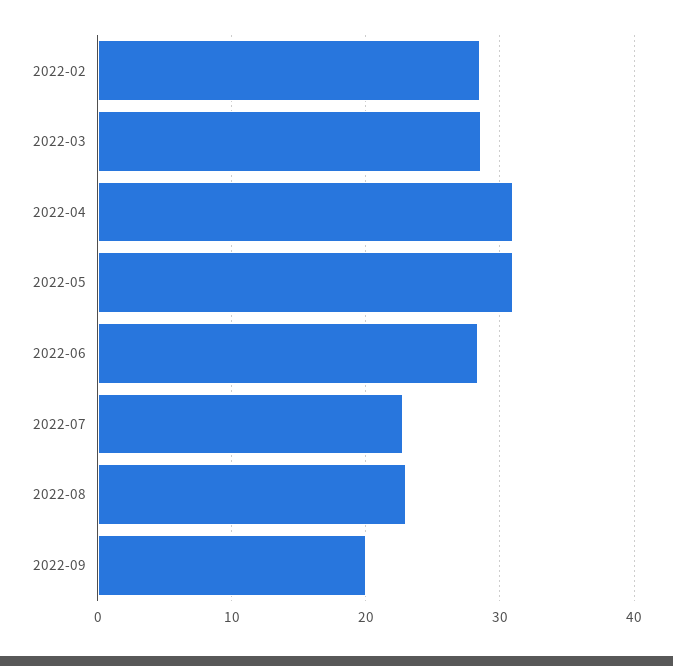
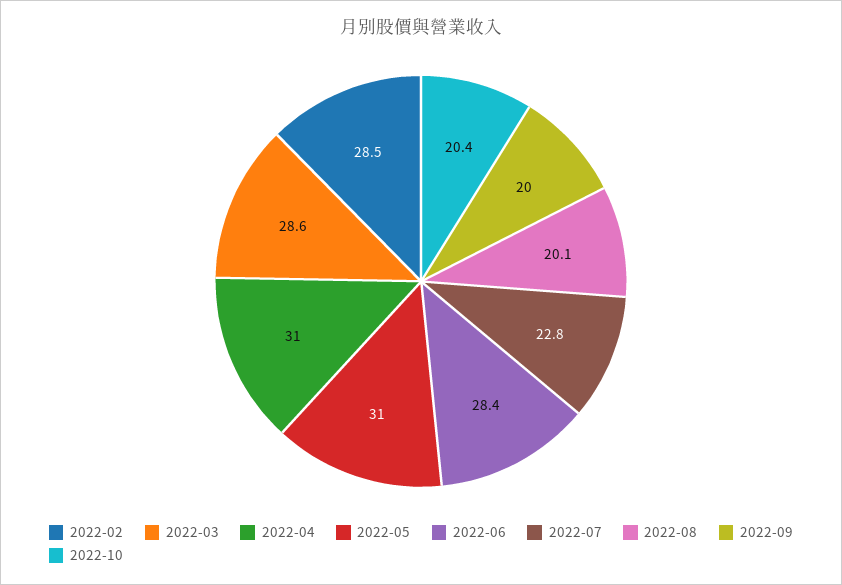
2022-08: 23 -> 20.1
2022-10: none -> 20.4

